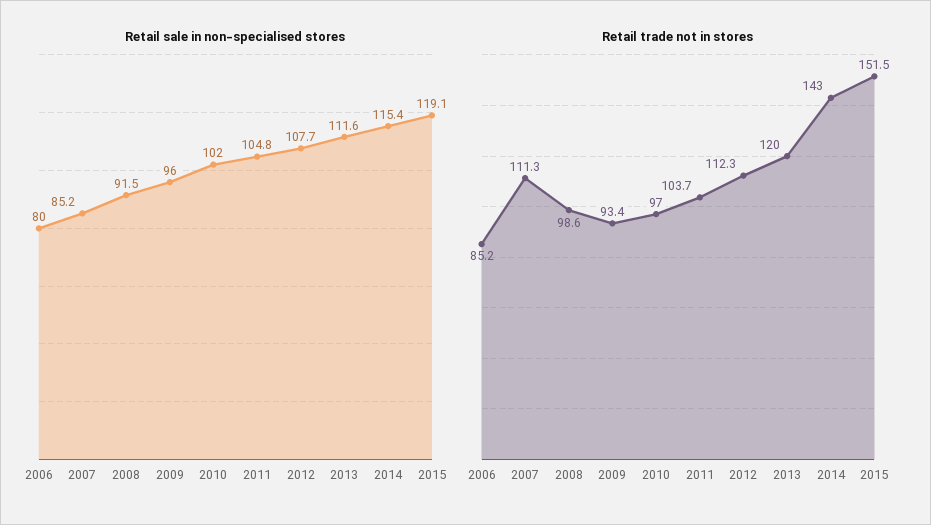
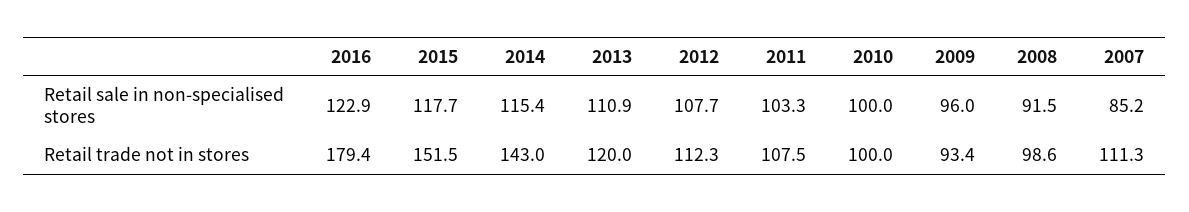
Retail sale in non-specialised stores, 2006: 80 -> none
Retail sale in non-specialised stores, 2010: 102 -> 100
Retail sale in non-specialised stores, 2011: 104.8 -> 103.3
Retail sale in non-specialised stores, 2013: 111.6 -> 110.9
Retail sale in non-specialised stores, 2015: 119.1 -> 117.7
Retail trade not in stores, 2006: 85.2 -> none
Retail trade not in stores, 2010: 97 -> 100
Retail trade not in stores, 2011: 103.7 -> 107.5
Retail sale in non-specialised stores, 2016: none -> 122.9
Retail trade not in stores, 2016: none -> 179.4

